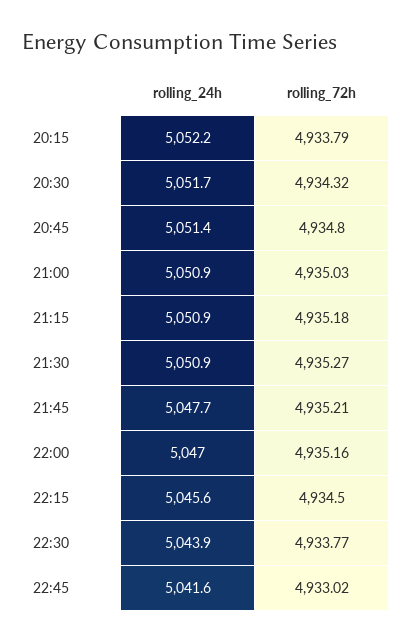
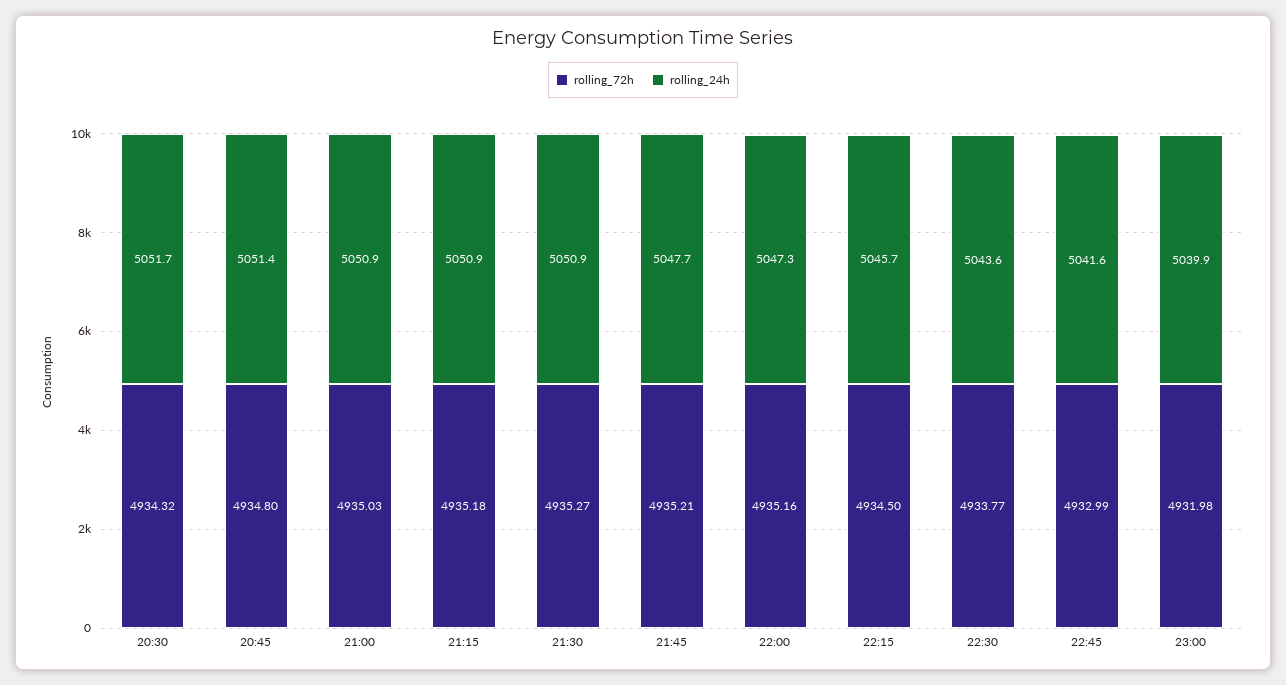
rolling_24h, 20:15: 5052.2 -> none
rolling_72h, 20:15: 4933.79 -> none
rolling_24h, 22:00: 5047 -> 5047.3
rolling_24h, 22:15: 5045.6 -> 5045.7
rolling_24h, 22:30: 5043.9 -> 5043.6
rolling_72h, 22:45: 4933.02 -> 4932.99
rolling_72h, 23:00: none -> 4931.98
rolling_24h, 23:00: none -> 5039.9

